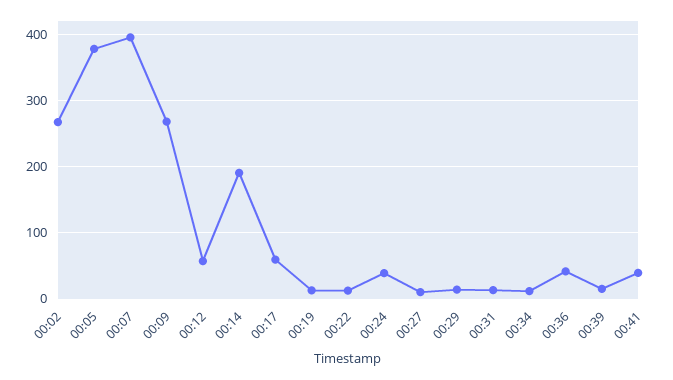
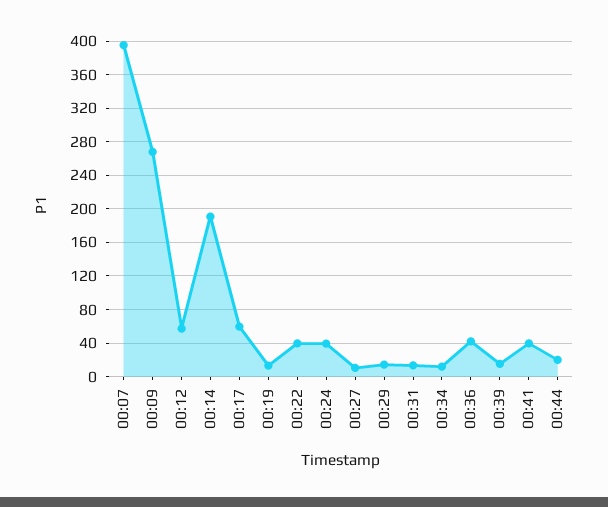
00:02: 270 -> none
00:05: 380 -> none
00:22: 10 -> 40
00:44: none -> 20

